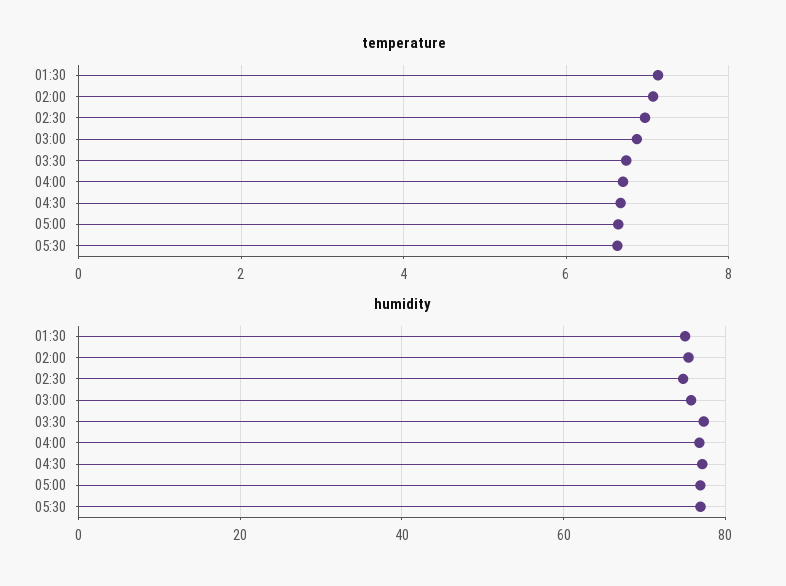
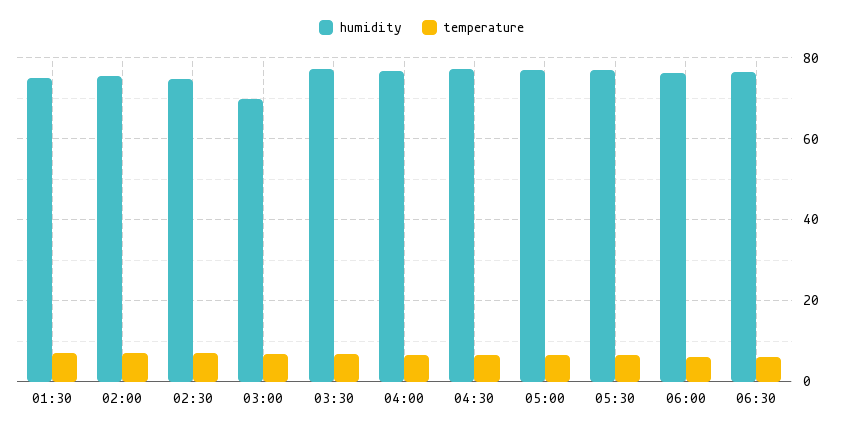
humidity, 03:00: 76 -> 70
humidity, 06:00: none -> 76
temperature, 06:00: none -> 6
humidity, 06:30: none -> 76
temperature, 06:30: none -> 6

